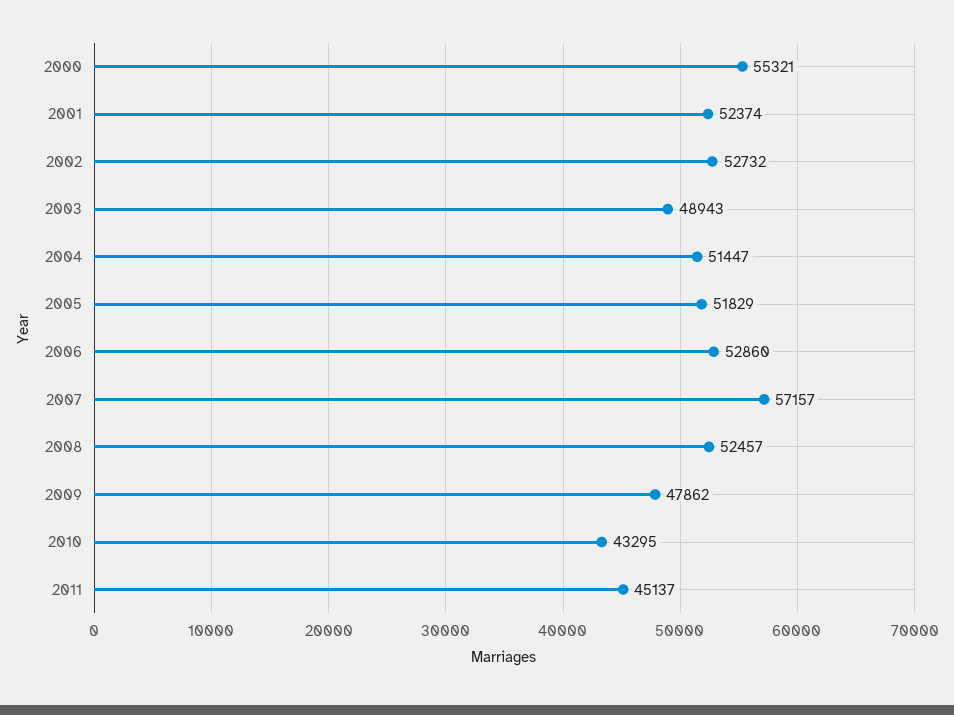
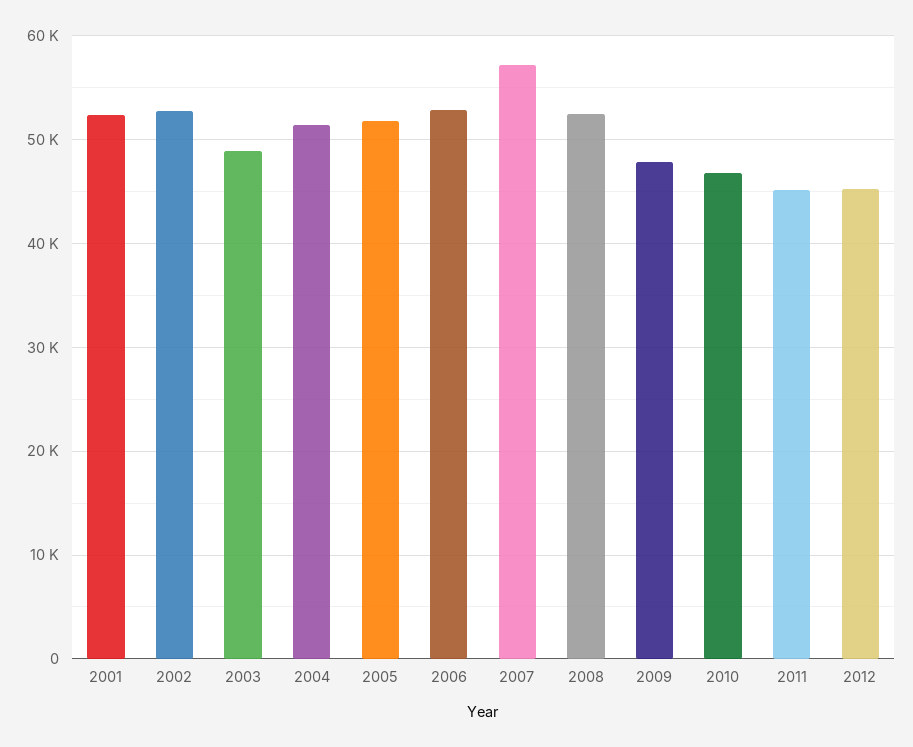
2000: 55321 -> none
2010: 43295 -> 47000
2012: none -> 45000

